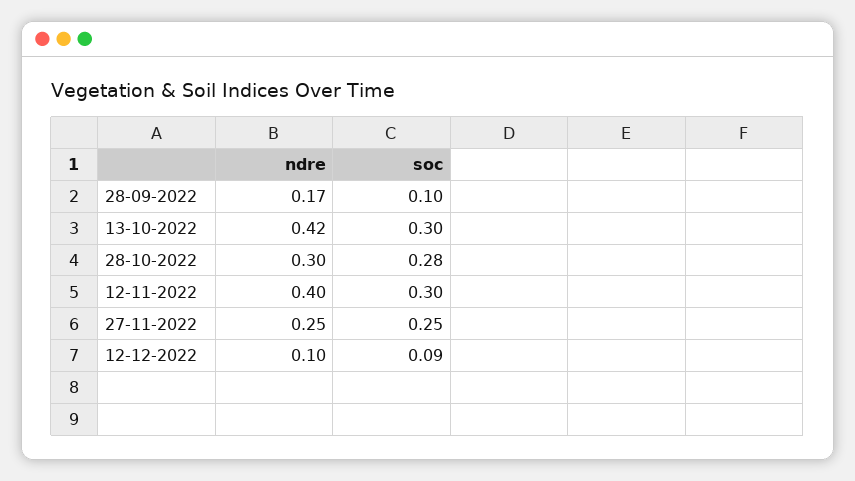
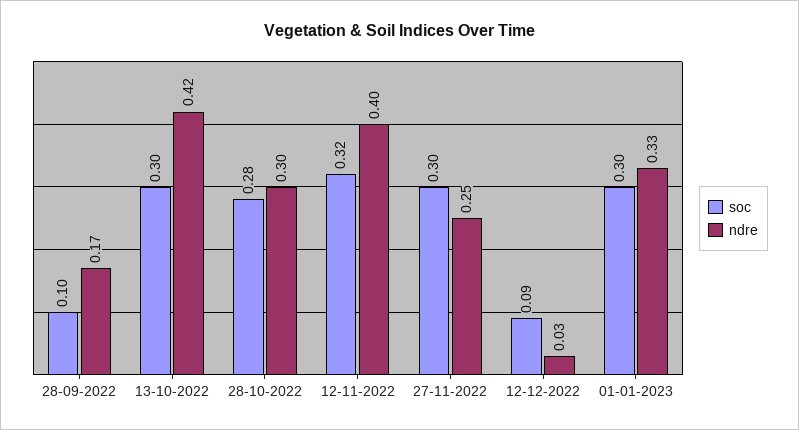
soc, 12-11-2022: 0.3 -> 0.32
soc, 27-11-2022: 0.25 -> 0.3
ndre, 12-12-2022: 0.1 -> 0.03
soc, 01-01-2023: none -> 0.3
ndre, 01-01-2023: none -> 0.33

